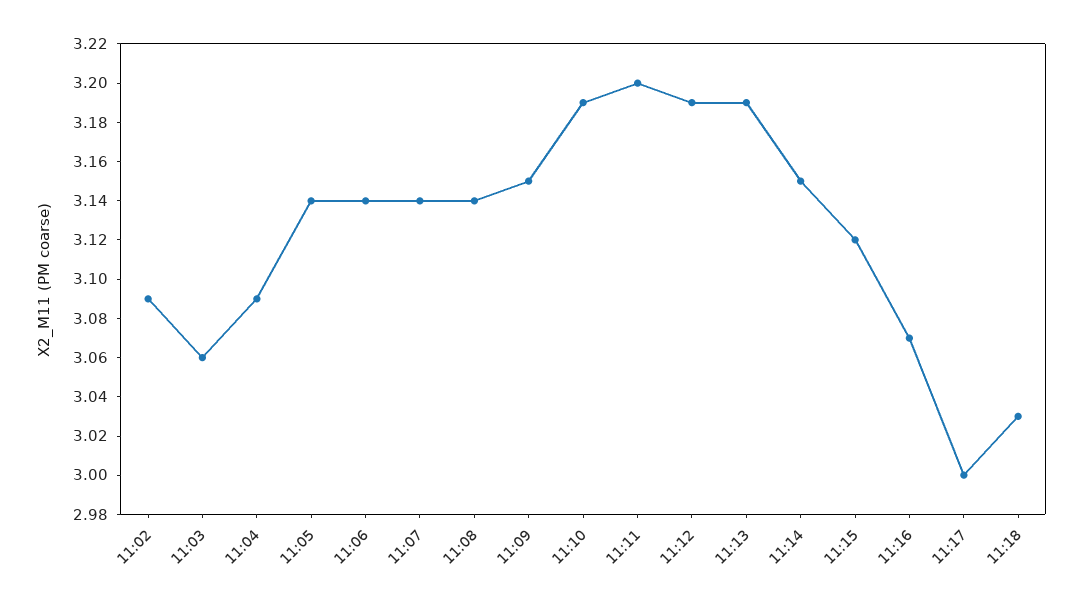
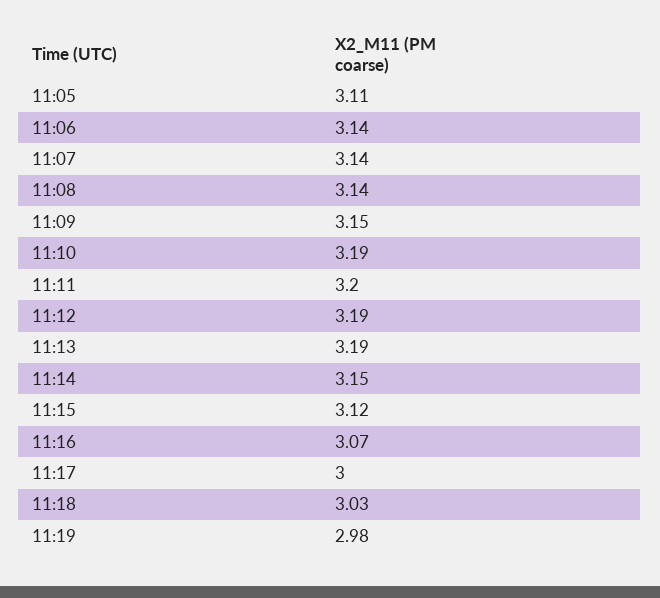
11:02: 3.09 -> none
11:03: 3.06 -> none
11:04: 3.09 -> none
11:05: 3.14 -> 3.11
11:19: none -> 2.98

